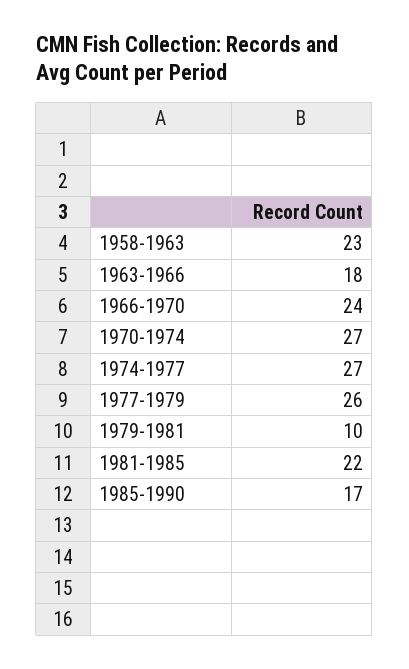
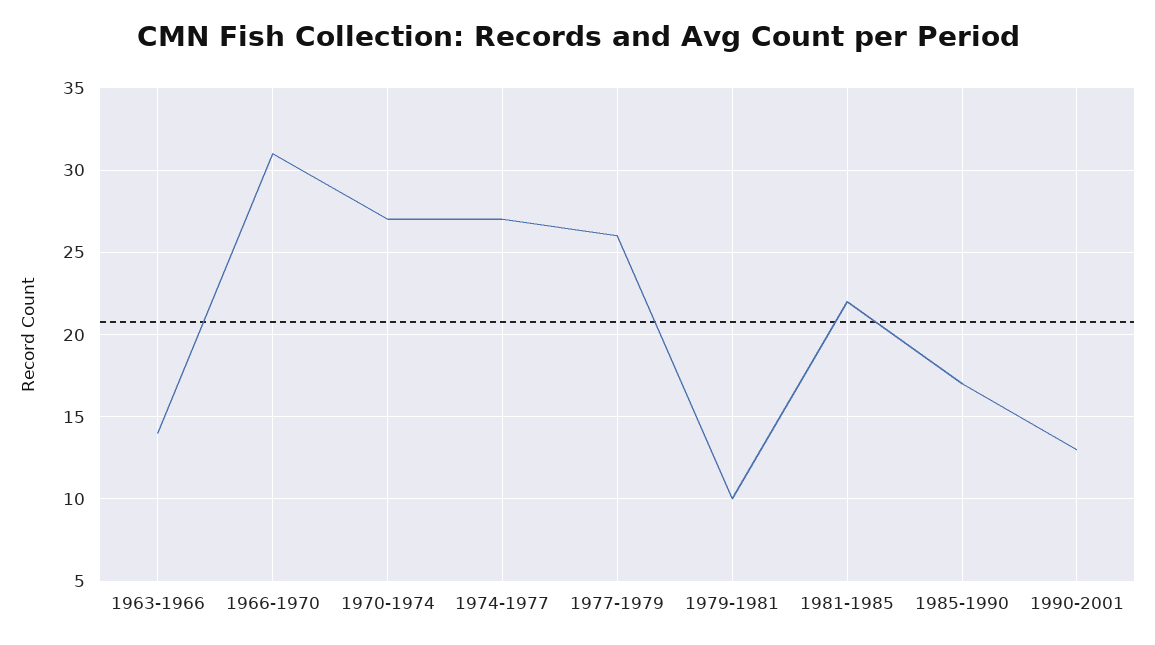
1958-1963: 23 -> none
1963-1966: 18 -> 14
1966-1970: 24 -> 31
1990-2001: none -> 13

